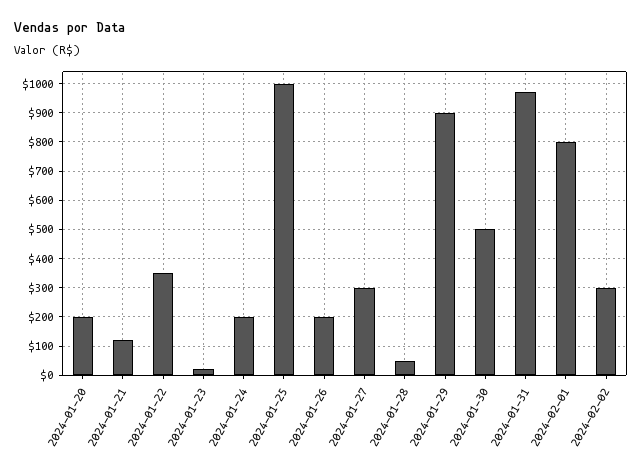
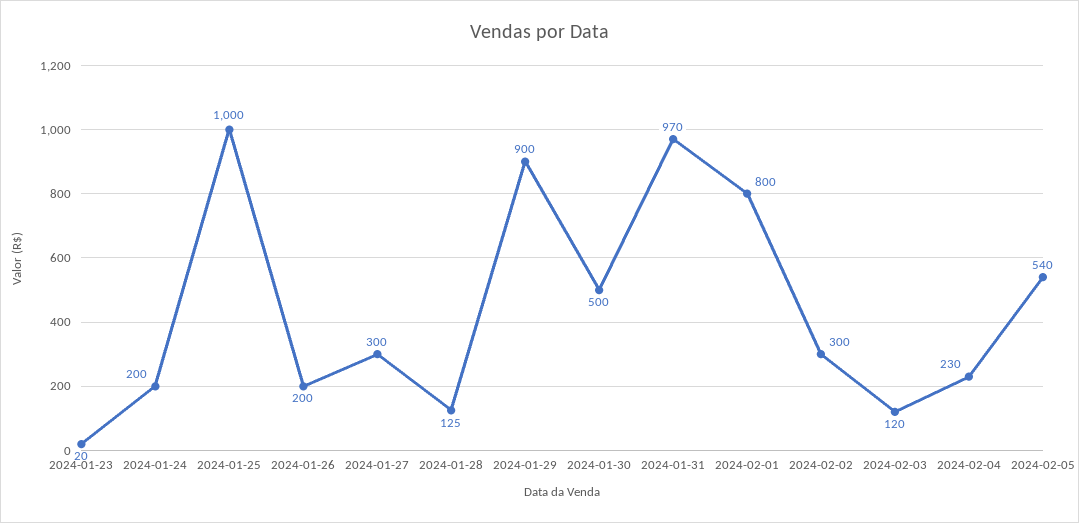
2024-01-20: 200 -> none
2024-01-21: 125 -> none
2024-01-22: 350 -> none
2024-01-28: 50 -> 125
2024-02-03: none -> 120
2024-02-04: none -> 230
2024-02-05: none -> 540

